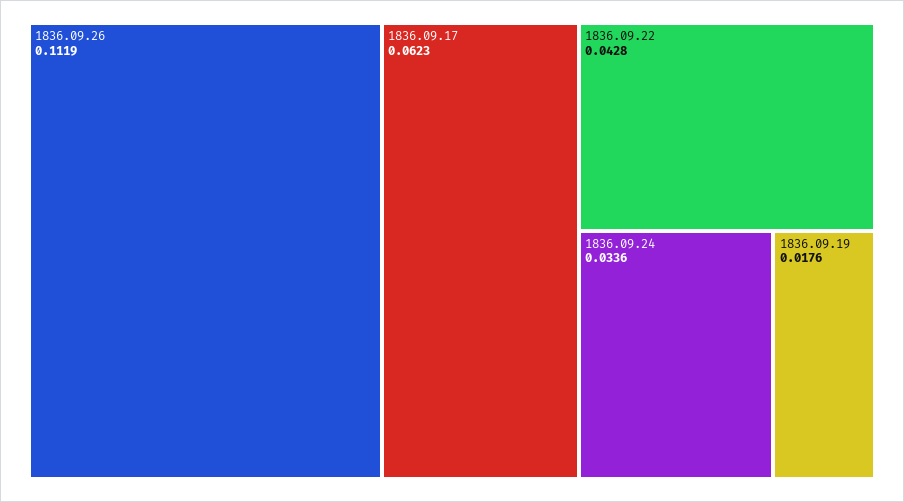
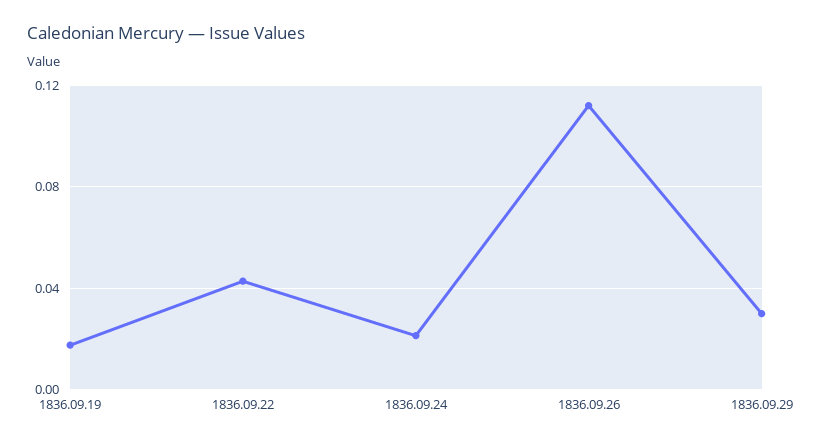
1836.09.17: 0.0623 -> none
1836.09.24: 0.0336 -> 0.02
1836.09.29: none -> 0.03

